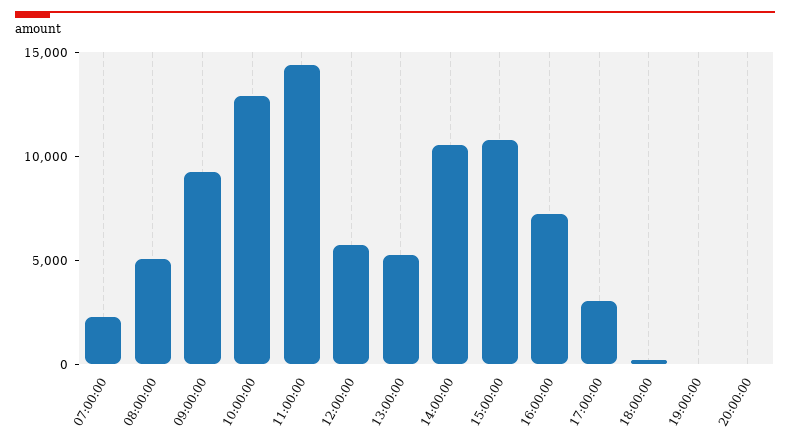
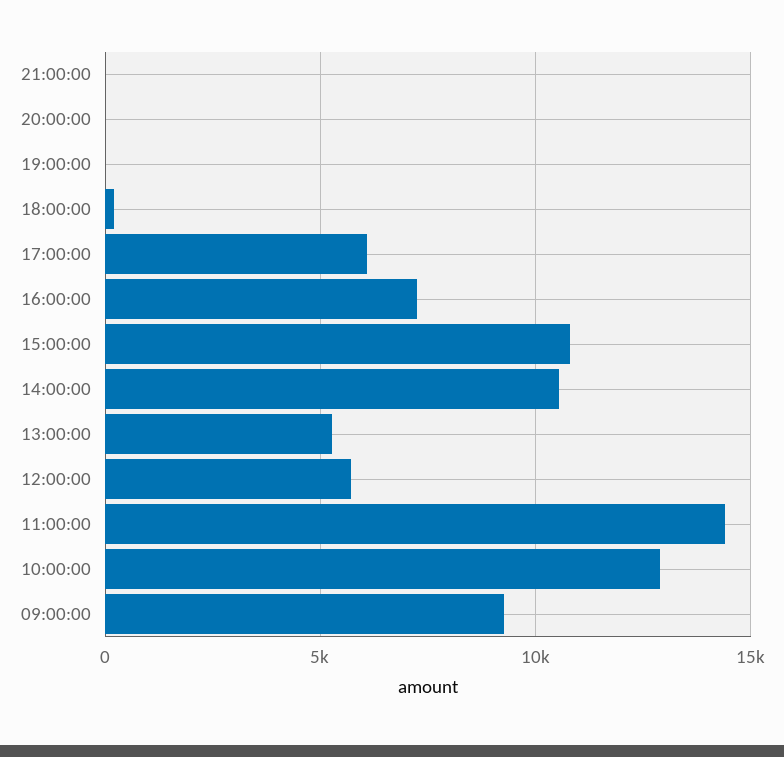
07:00:00: 2000 -> none
08:00:00: 5000 -> none
17:00:00: 3000 -> 6000
21:00:00: none -> 0

